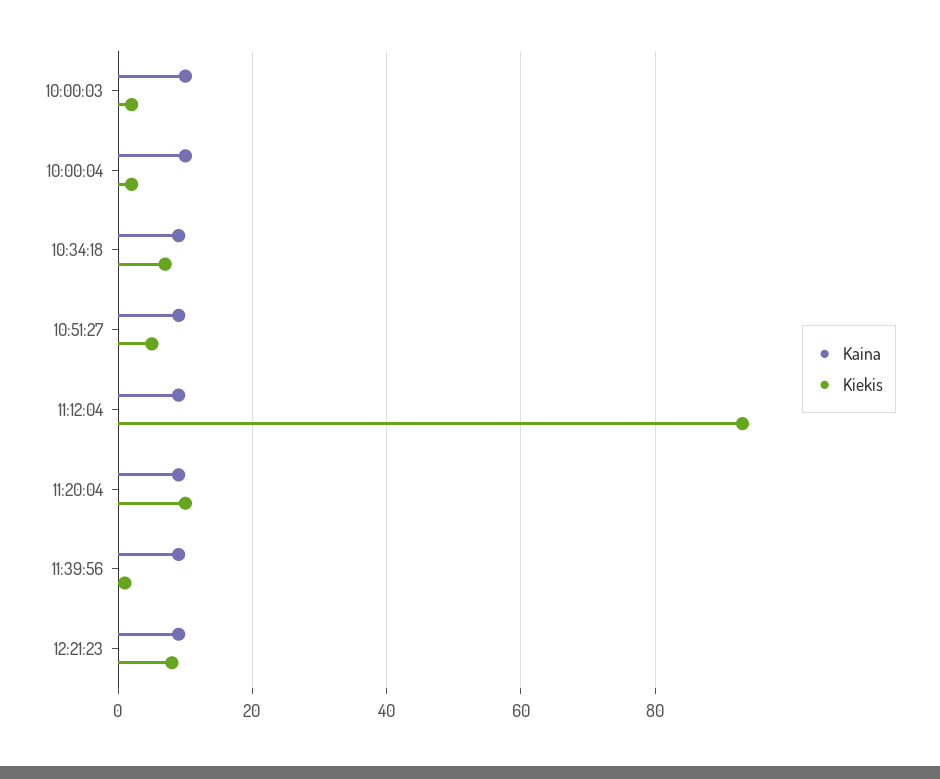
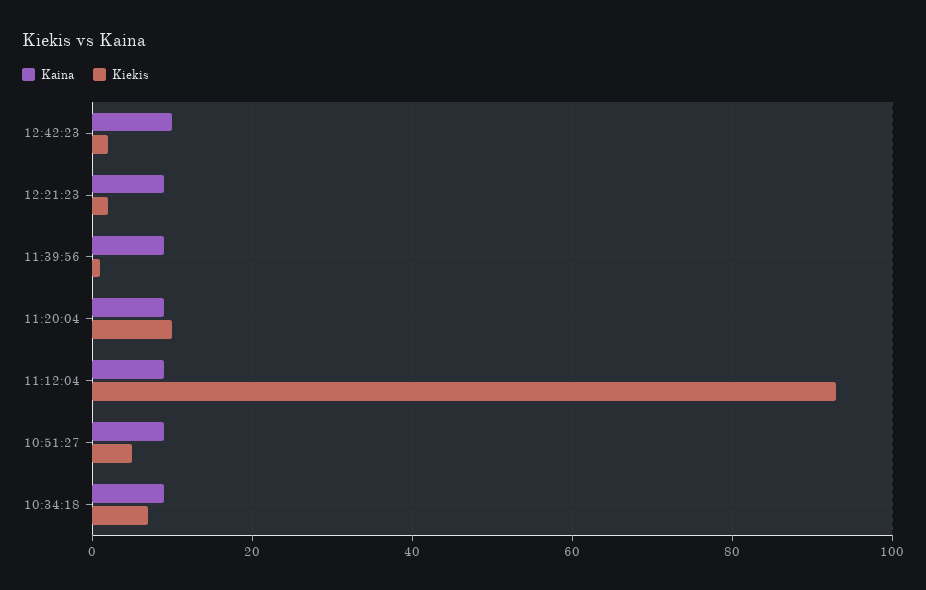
Kaina, 10:00:03: 10 -> none
Kiekis, 10:00:03: 2 -> none
Kaina, 10:00:04: 10 -> none
Kiekis, 10:00:04: 2 -> none
Kiekis, 12:21:23: 8 -> 2
Kaina, 12:42:23: none -> 10
Kiekis, 12:42:23: none -> 2

